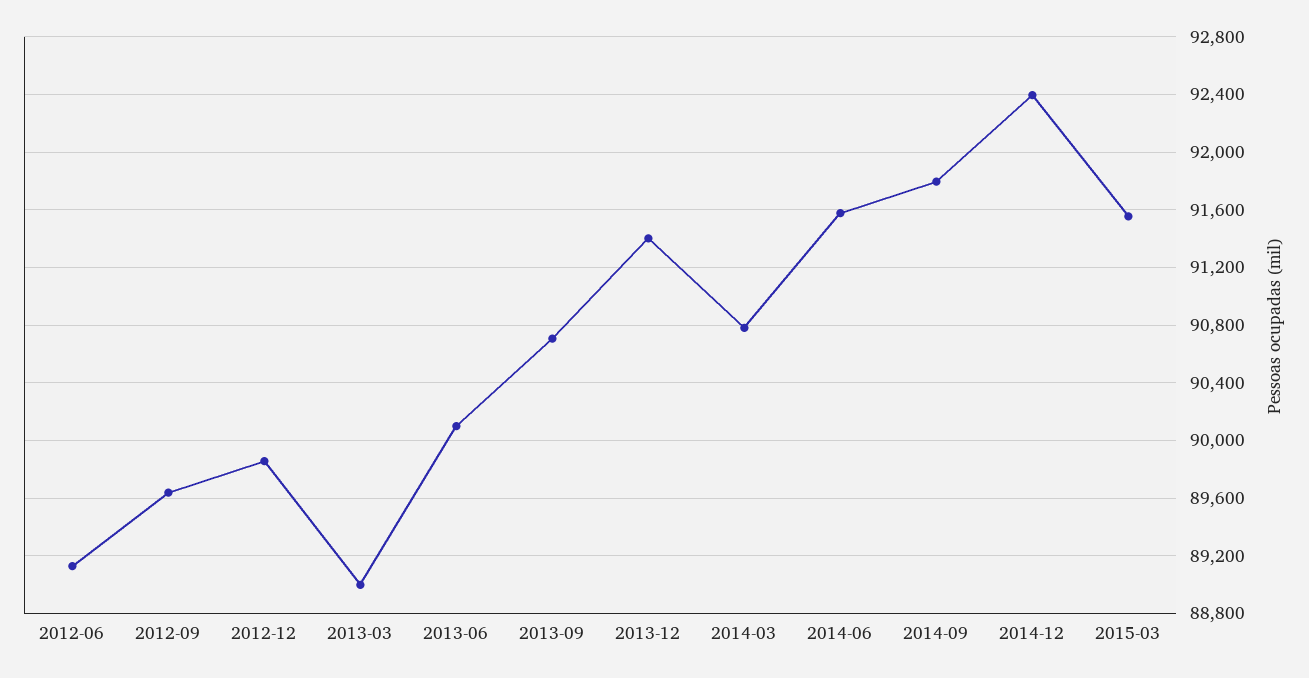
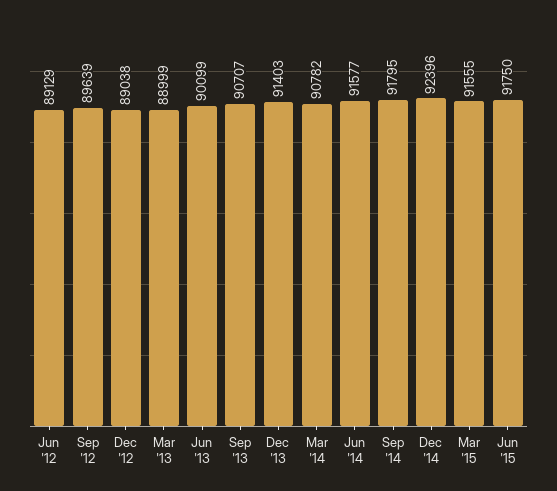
2012-12: 89850 -> 89038
Jun '15: none -> 91750

